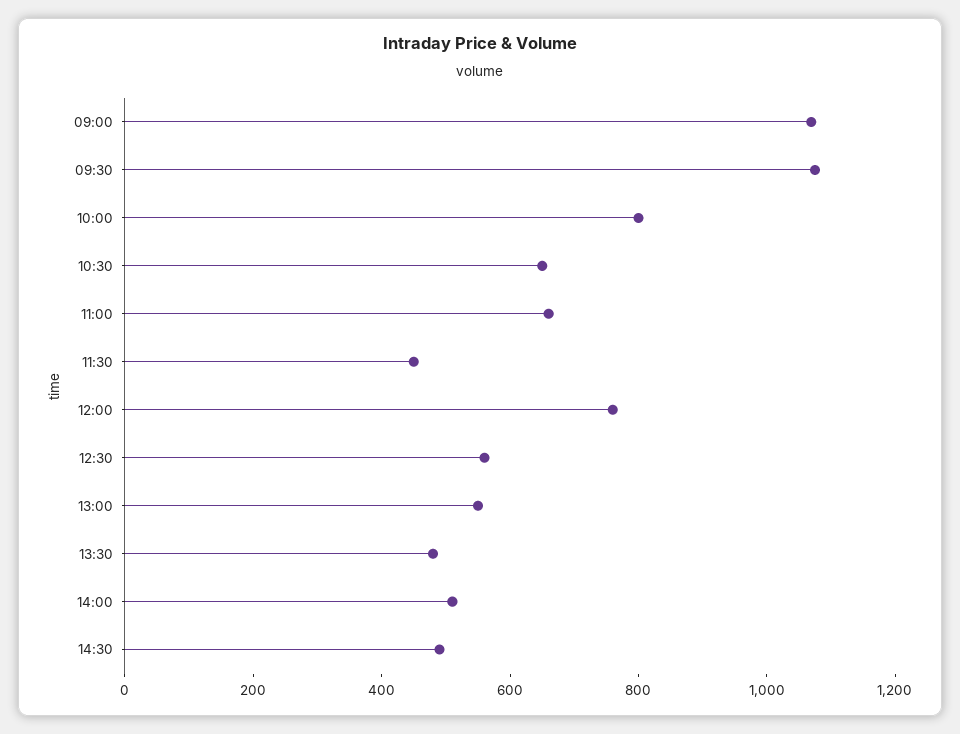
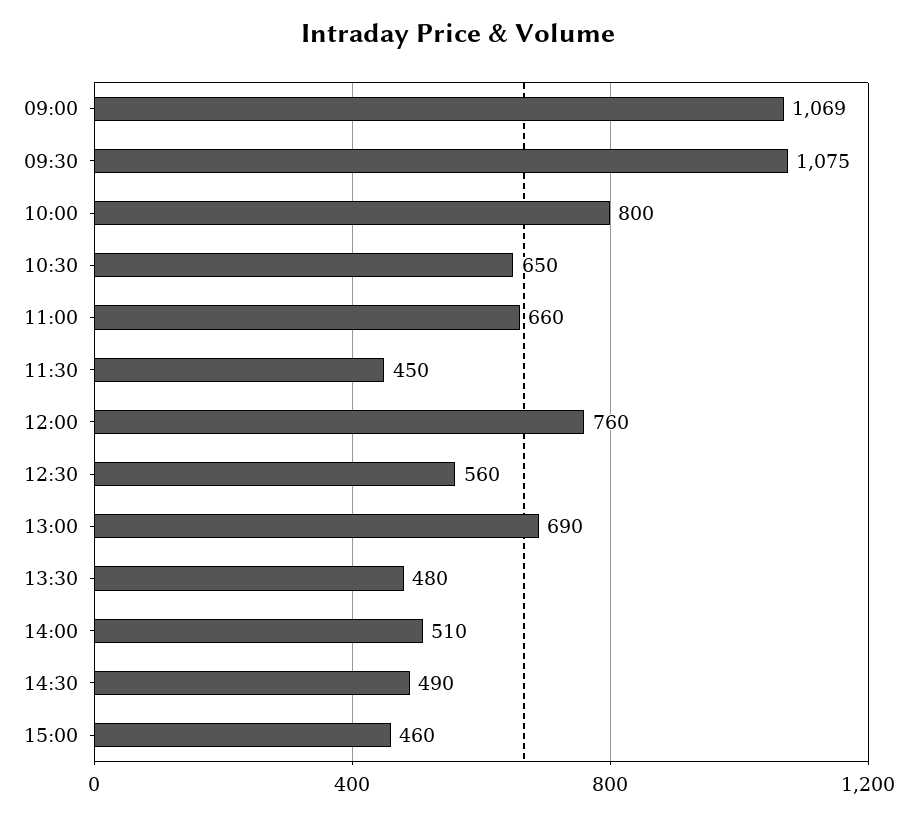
13:00: 550 -> 690
15:00: none -> 460

